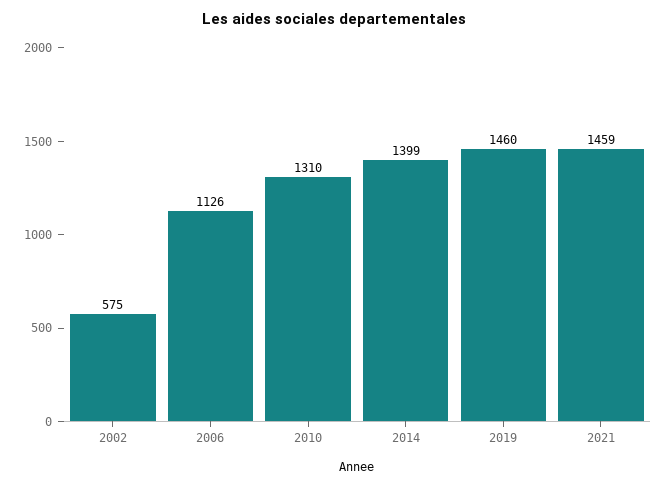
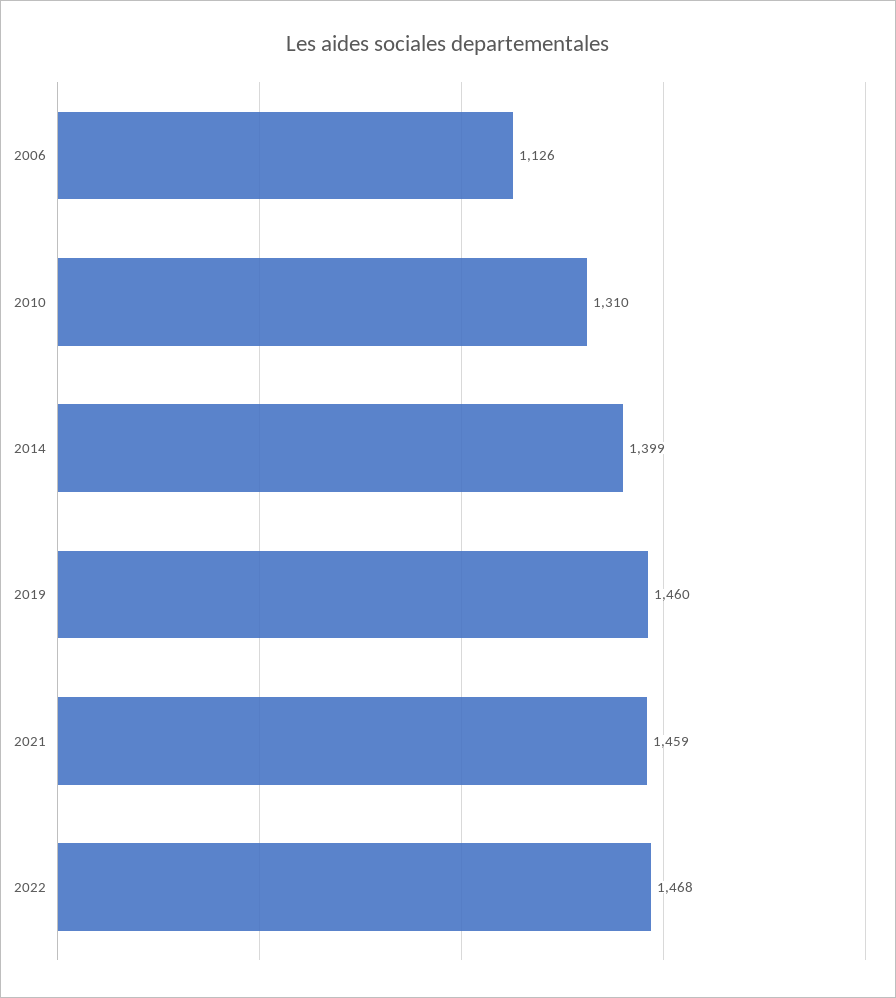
2002: 575 -> none
2022: none -> 1468

